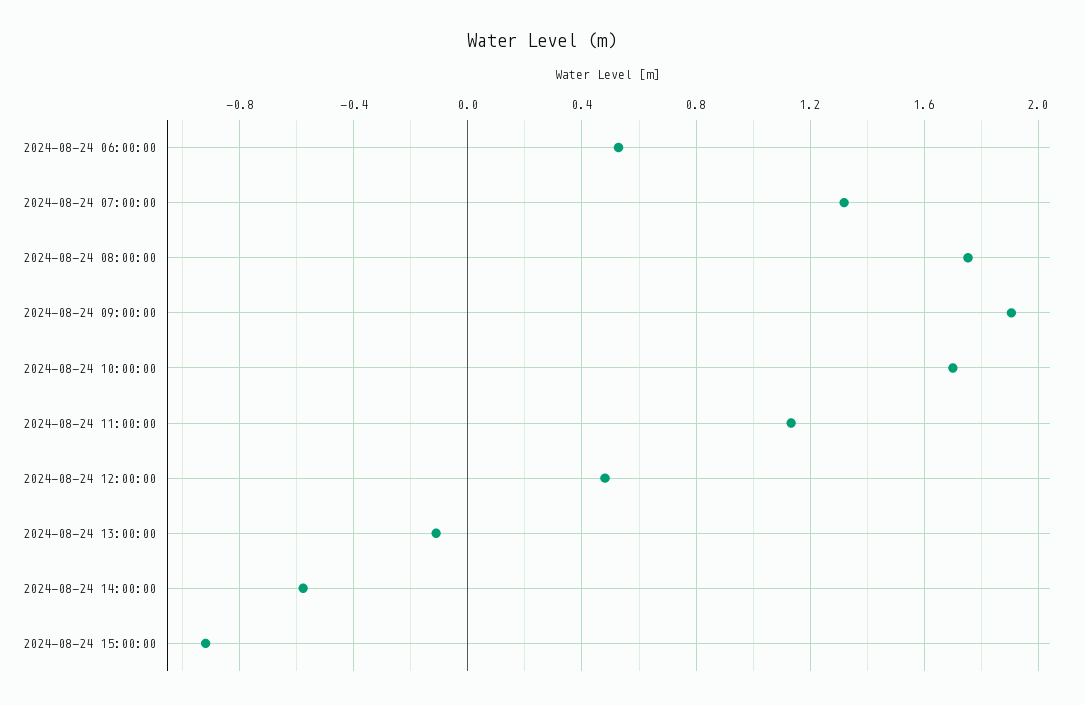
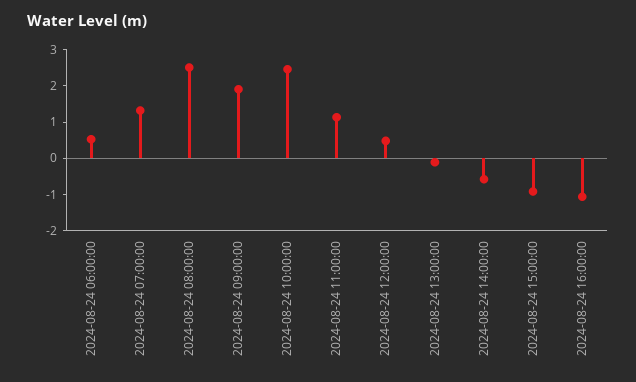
2024-08-24 08:00:00: 1.75 -> 2.5
2024-08-24 10:00:00: 1.7 -> 2.5
2024-08-24 16:00:00: none -> -1

